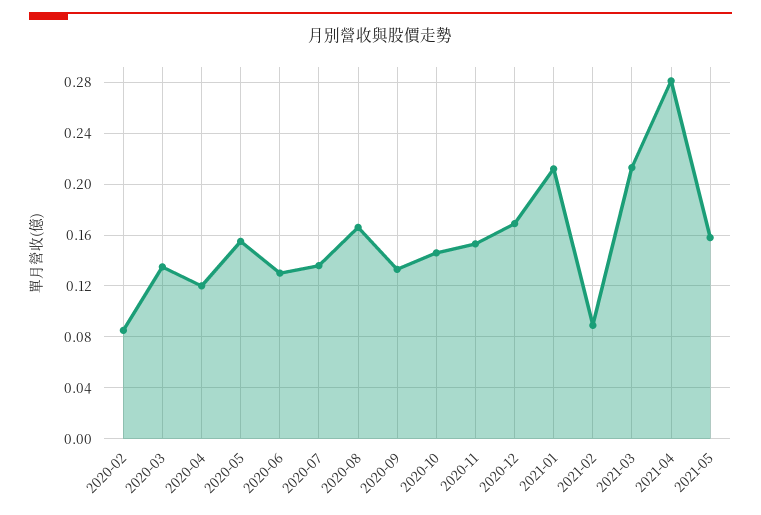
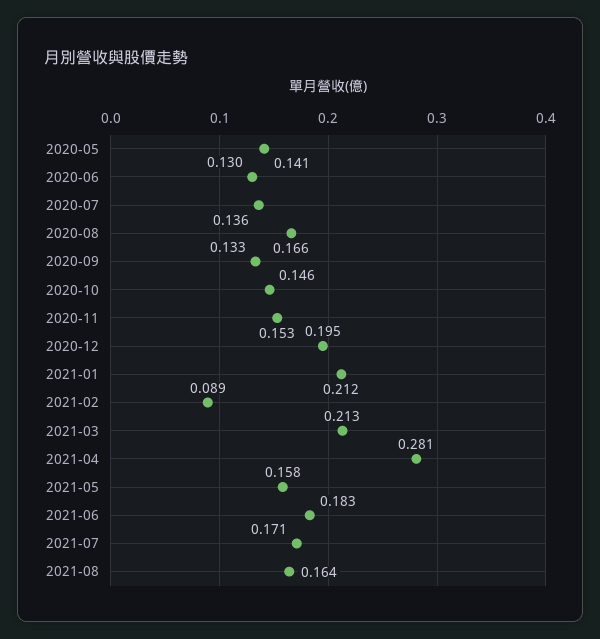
2020-02: 0.085 -> none
2020-03: 0.135 -> none
2020-04: 0.12 -> none
2020-05: 0.155 -> 0.141
2020-12: 0.17 -> 0.195
2021-06: none -> 0.183
2021-07: none -> 0.171
2021-08: none -> 0.164

